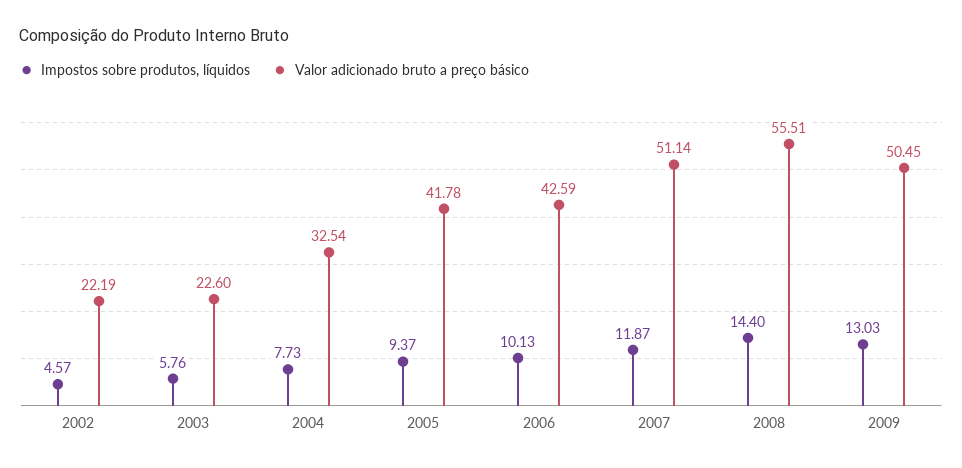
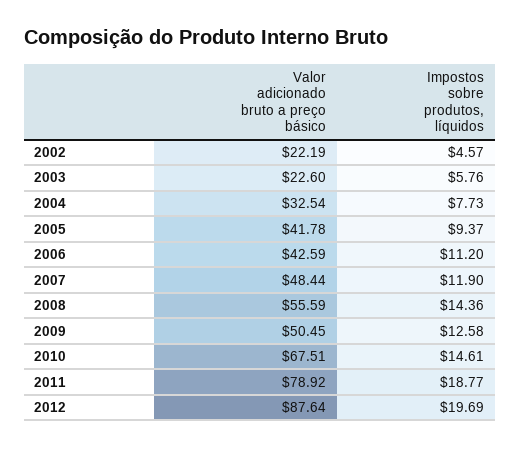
Impostos sobre produtos, líquidos, 2006: 10.13 -> 11.2
Impostos sobre produtos, líquidos, 2007: 11.87 -> 11.9
Valor adicionado bruto a preço básico, 2007: 51.14 -> 48.44
Impostos sobre produtos, líquidos, 2008: 14.4 -> 14.36
Valor adicionado bruto a preço básico, 2008: 55.51 -> 55.59
Impostos sobre produtos, líquidos, 2009: 13.03 -> 12.58
Valor adicionado bruto a preço básico, 2010: none -> 67.51
Impostos sobre produtos, líquidos, 2010: none -> 14.61
Valor adicionado bruto a preço básico, 2011: none -> 78.92
Impostos sobre produtos, líquidos, 2011: none -> 18.77
Valor adicionado bruto a preço básico, 2012: none -> 87.64
Impostos sobre produtos, líquidos, 2012: none -> 19.69

